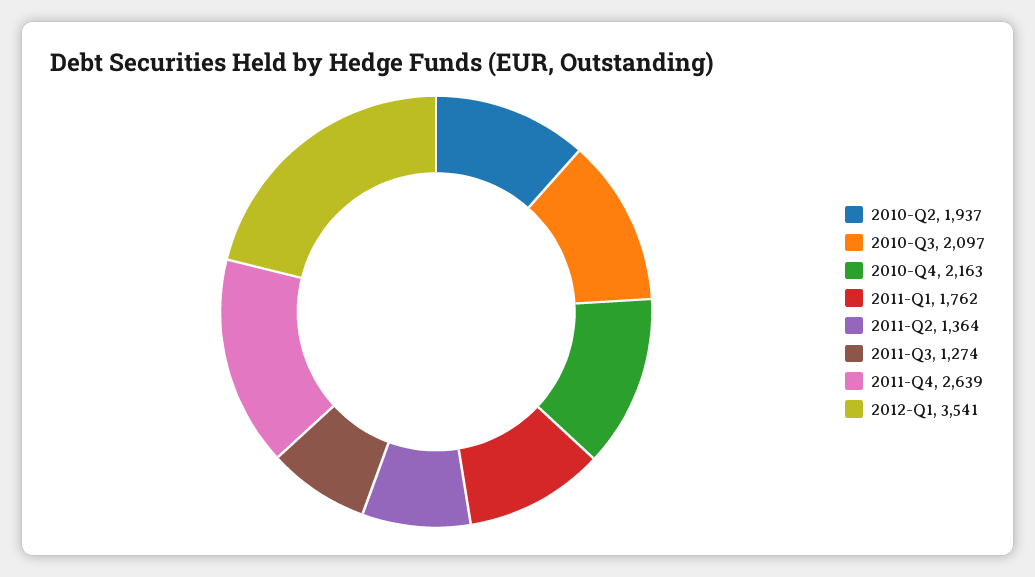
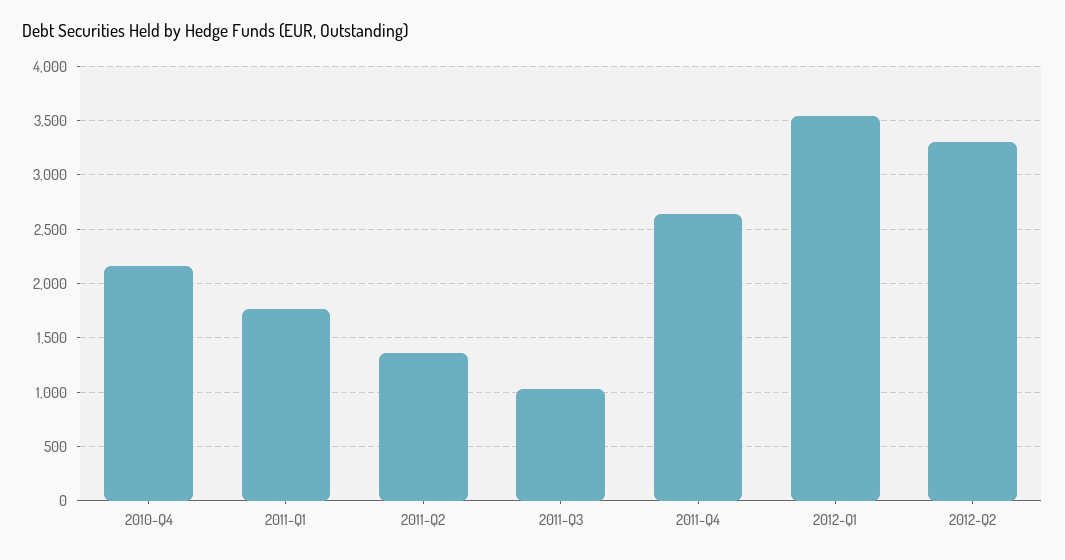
2010-Q2: 1937 -> none
2010-Q3: 2097 -> none
2011-Q3: 1274 -> 1000
2012-Q2: none -> 3300

